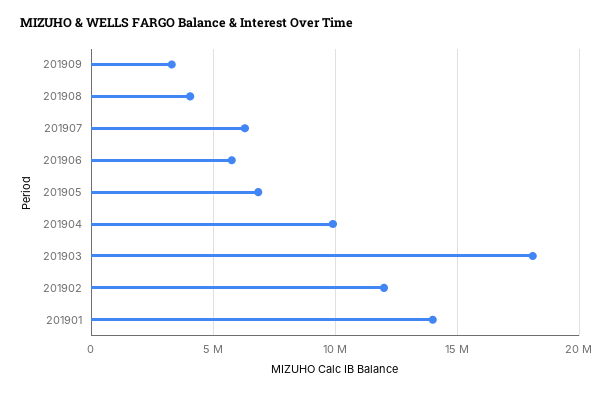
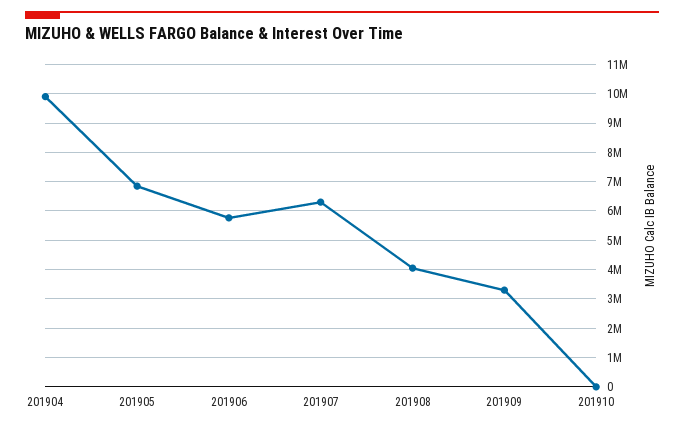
201903: 18000000 -> none
201902: 12000000 -> none
201901: 14000000 -> none
201910: none -> 0

